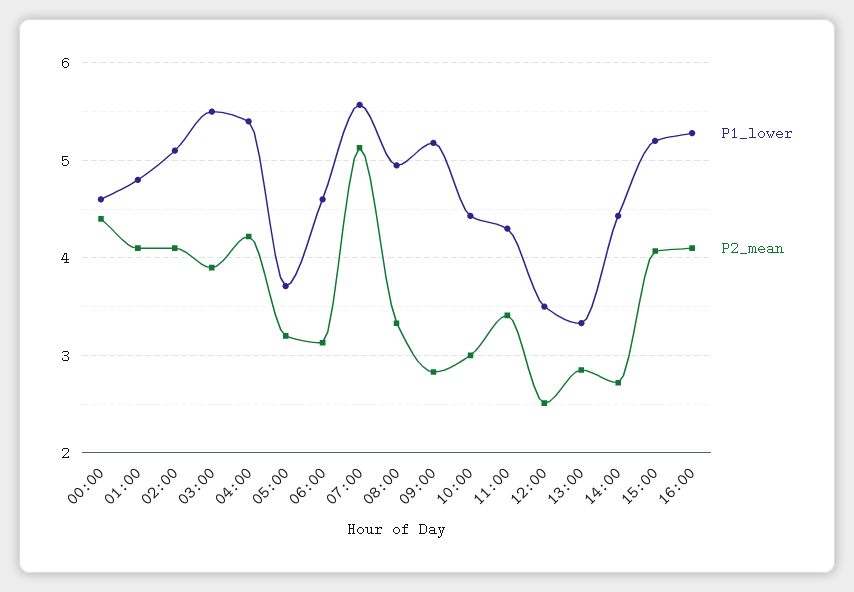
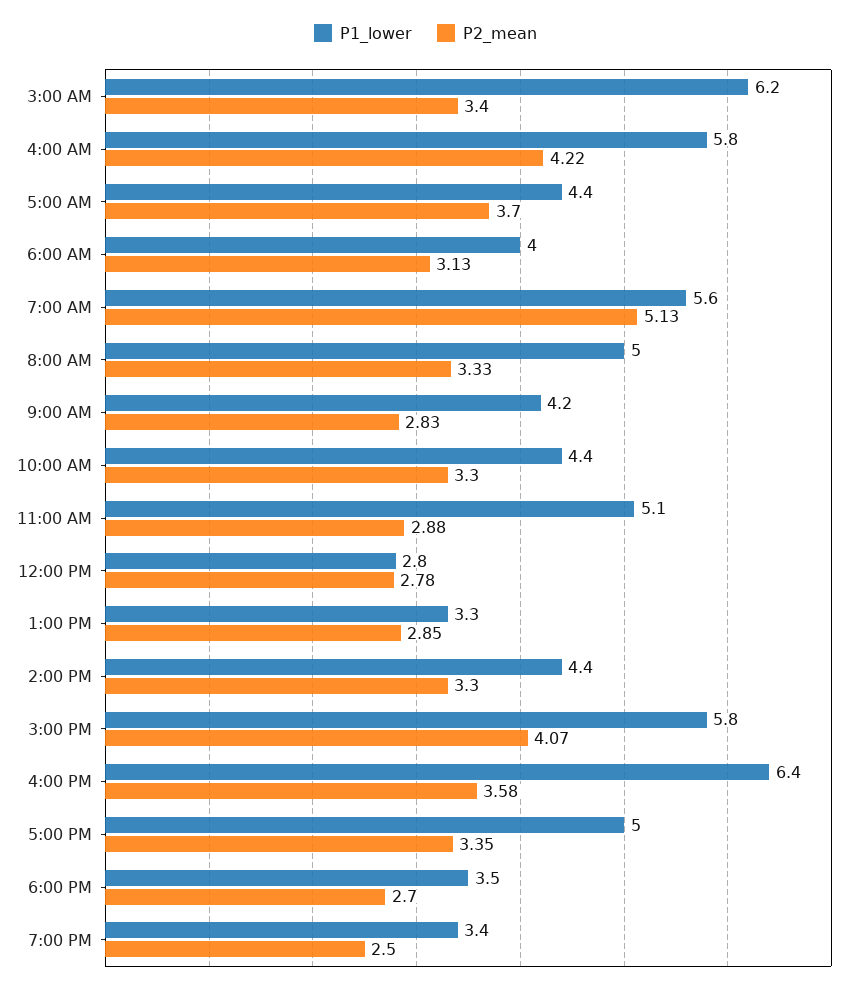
P1_lower, 00:00: 4.6 -> none
P2_mean, 00:00: 4.4 -> none
P1_lower, 01:00: 4.8 -> none
P2_mean, 01:00: 4.1 -> none
P1_lower, 02:00: 5.1 -> none
P2_mean, 02:00: 4.1 -> none
P1_lower, 03:00: 5.5 -> 6.2
P2_mean, 03:00: 3.9 -> 3.4
P1_lower, 04:00: 5.4 -> 5.8
P1_lower, 05:00: 3.7 -> 4.4
P2_mean, 05:00: 3.2 -> 3.7
P1_lower, 06:00: 4.6 -> 4
P1_lower, 09:00: 5.2 -> 4.2
P2_mean, 10:00: 3 -> 3.3
P1_lower, 11:00: 4.3 -> 5.1
P2_mean, 11:00: 3.4 -> 2.88
P1_lower, 12:00: 3.5 -> 2.8
P2_mean, 12:00: 2.5 -> 2.78
P2_mean, 14:00: 2.7 -> 3.3
P1_lower, 15:00: 5.2 -> 5.8
P1_lower, 16:00: 5.3 -> 6.4
P2_mean, 16:00: 4.1 -> 3.58
P1_lower, 5:00 PM: none -> 5
P2_mean, 5:00 PM: none -> 3.35
P1_lower, 6:00 PM: none -> 3.5
P2_mean, 6:00 PM: none -> 2.7
P1_lower, 7:00 PM: none -> 3.4
P2_mean, 7:00 PM: none -> 2.5

